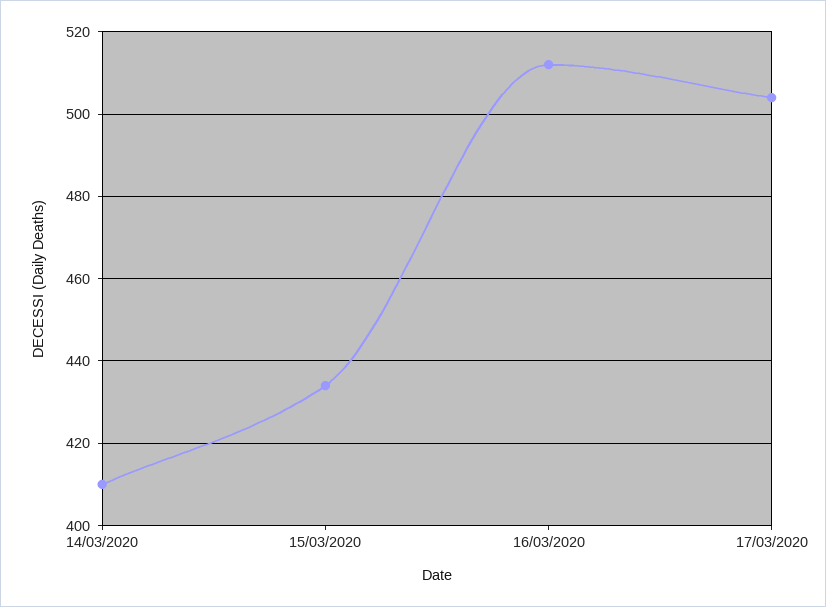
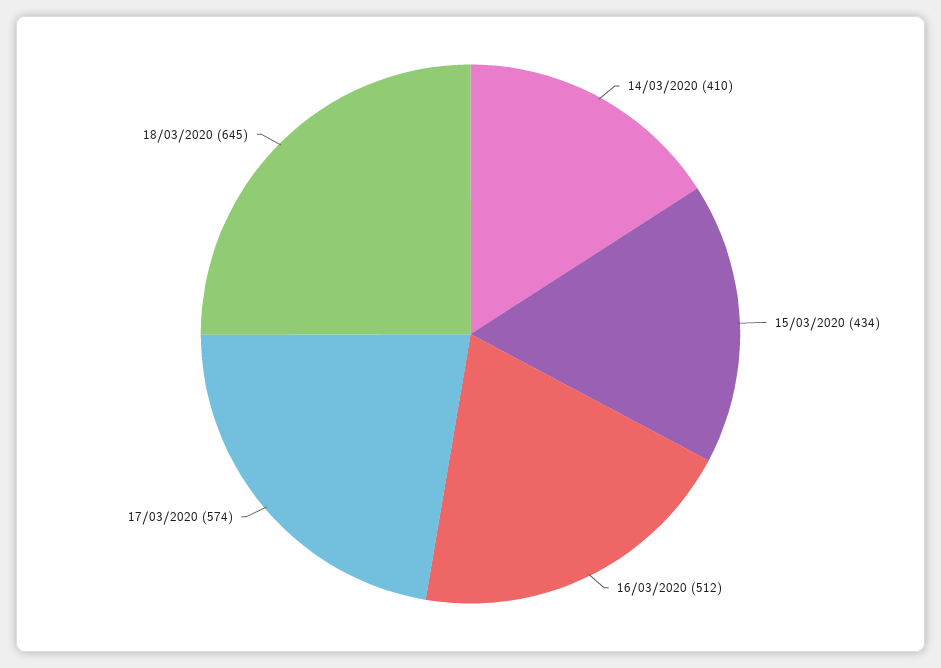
17/03/2020: 505 -> 574
18/03/2020: none -> 645

